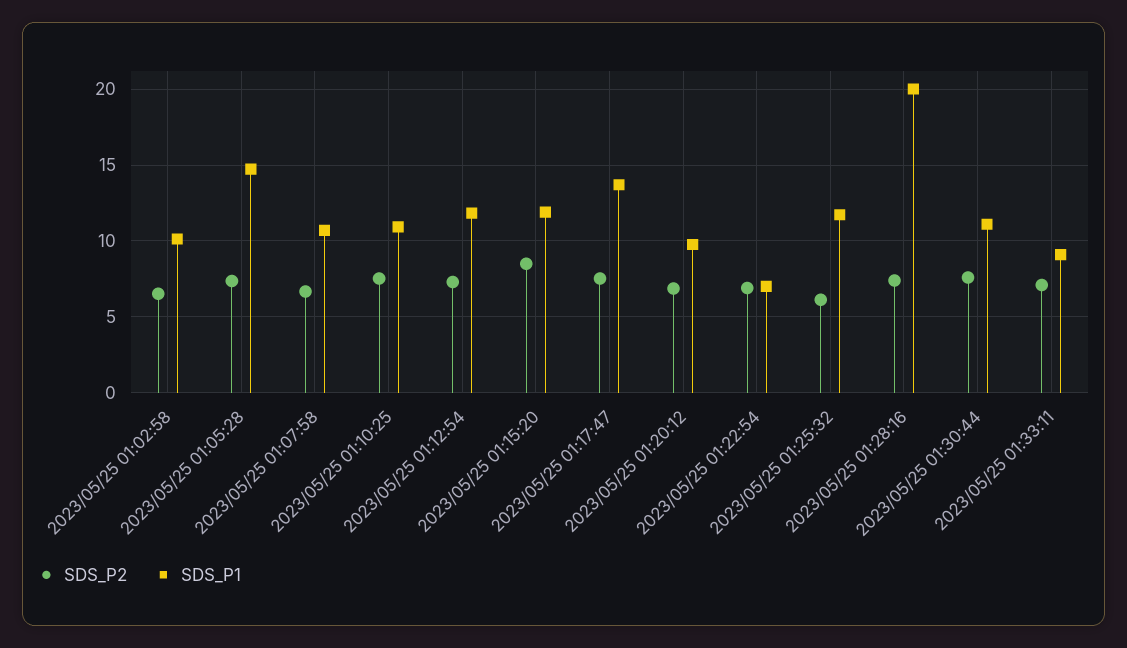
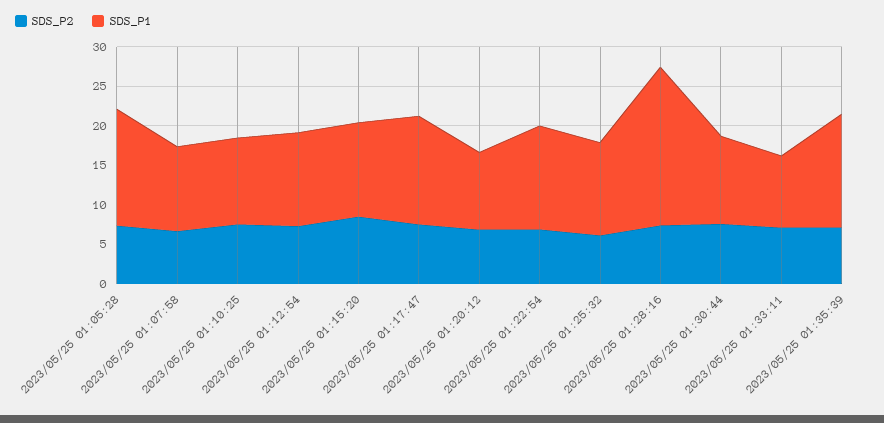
SDS_P2, 2023/05/25 01:02:58: 6.5 -> none
SDS_P1, 2023/05/25 01:02:58: 10 -> none
SDS_P1, 2023/05/25 01:22:54: 7 -> 12.5
SDS_P2, 2023/05/25 01:35:39: none -> 7.5
SDS_P1, 2023/05/25 01:35:39: none -> 15

